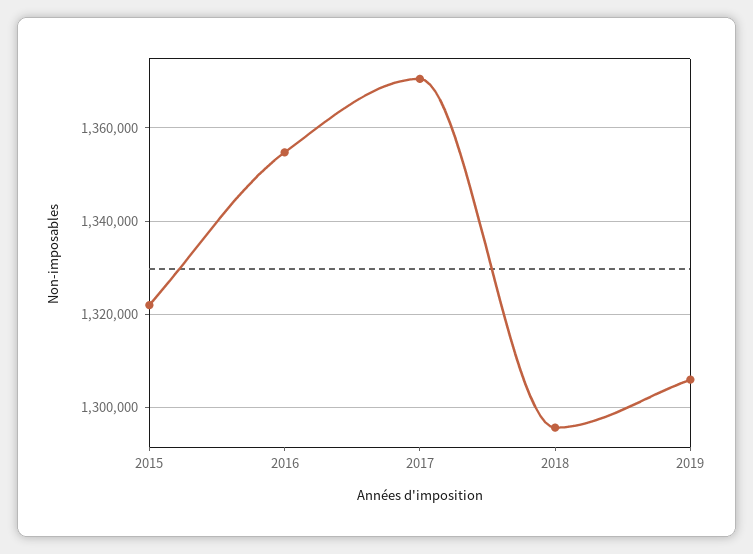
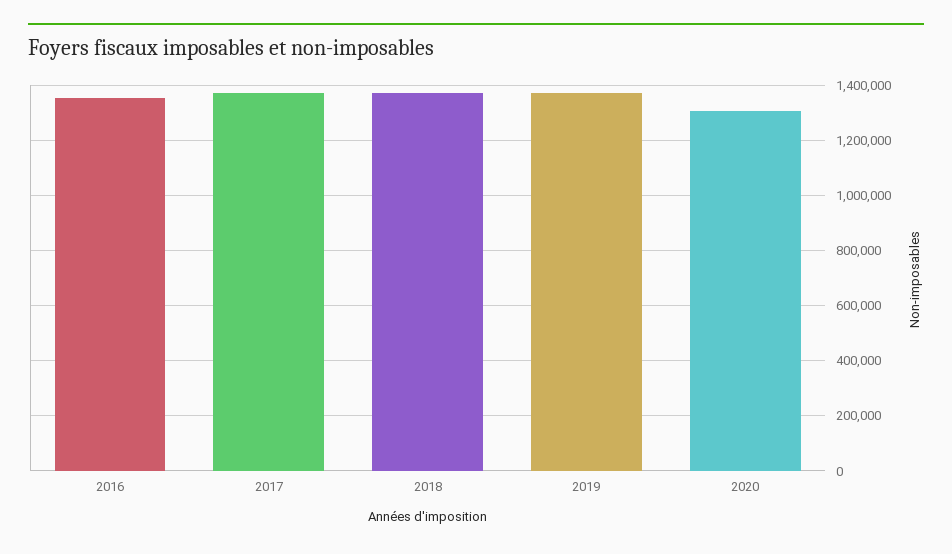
2015: 1322000 -> none
2018: 1296000 -> 1375000
2019: 1306000 -> 1375000
2020: none -> 1300000

